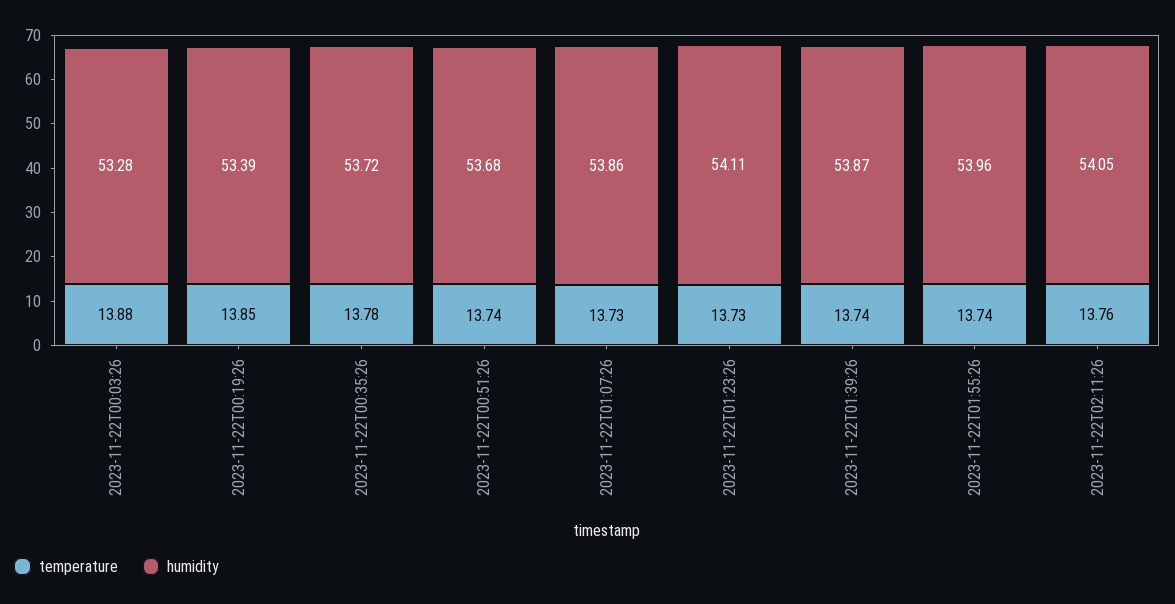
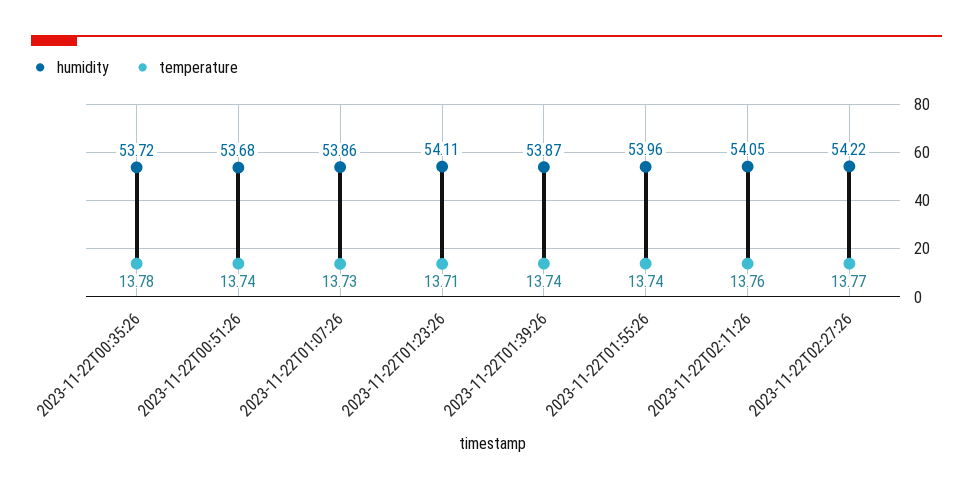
temperature, 2023-11-22T00:03:26: 13.88 -> none
humidity, 2023-11-22T00:03:26: 53.28 -> none
temperature, 2023-11-22T00:19:26: 13.85 -> none
humidity, 2023-11-22T00:19:26: 53.39 -> none
temperature, 2023-11-22T01:23:26: 13.73 -> 13.71
humidity, 2023-11-22T02:27:26: none -> 54.22
temperature, 2023-11-22T02:27:26: none -> 13.77

